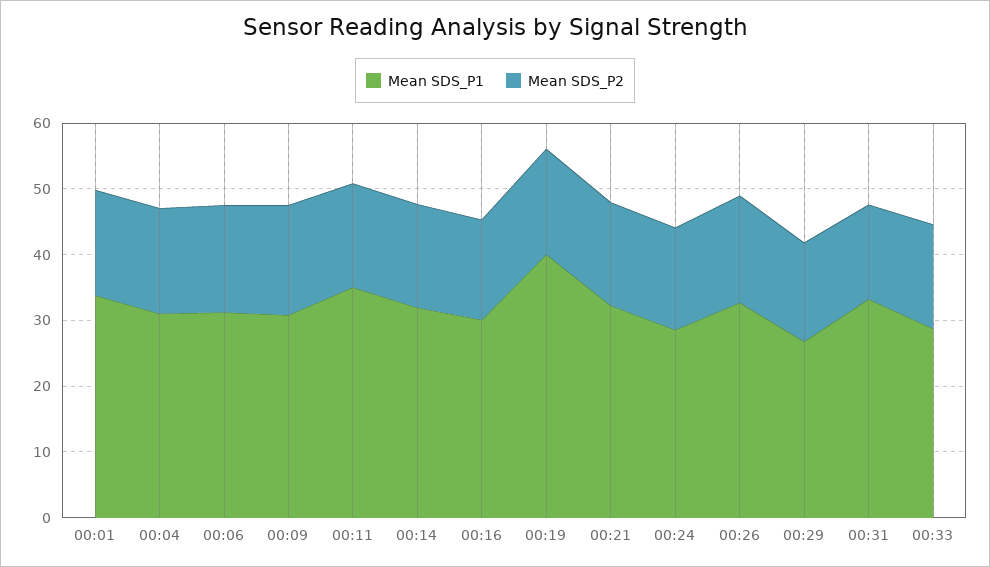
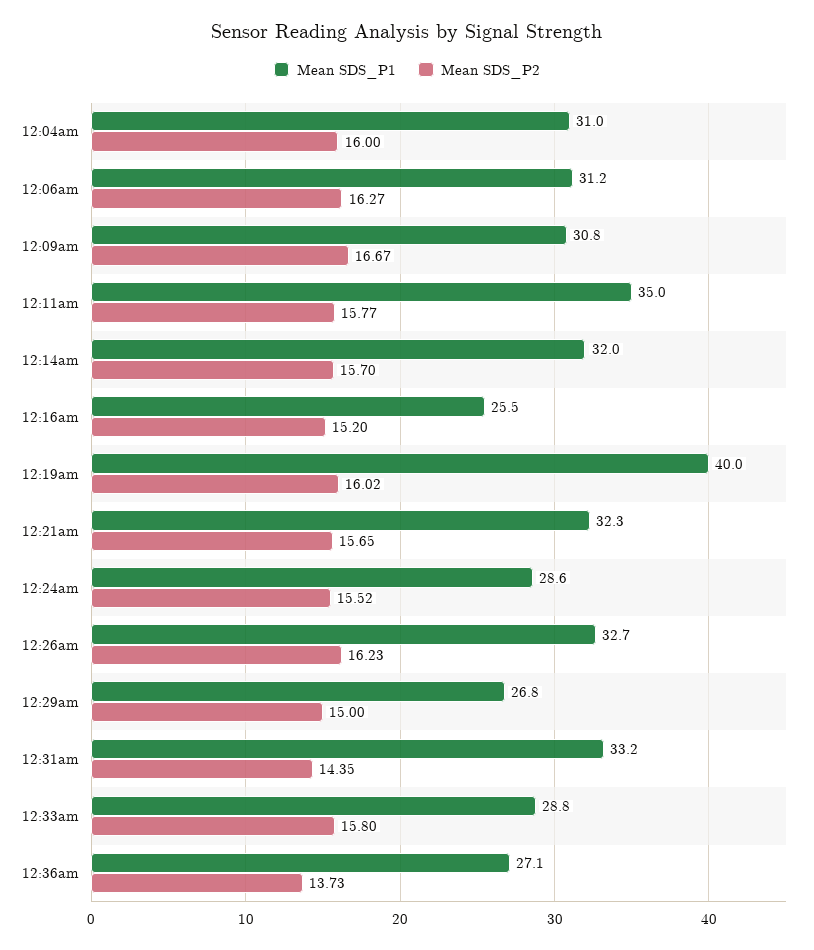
Mean SDS_P1, 00:01: 34 -> none
Mean SDS_P2, 00:01: 16 -> none
Mean SDS_P1, 00:16: 30 -> 25.5
Mean SDS_P1, 12:36am: none -> 27.1
Mean SDS_P2, 12:36am: none -> 13.73

